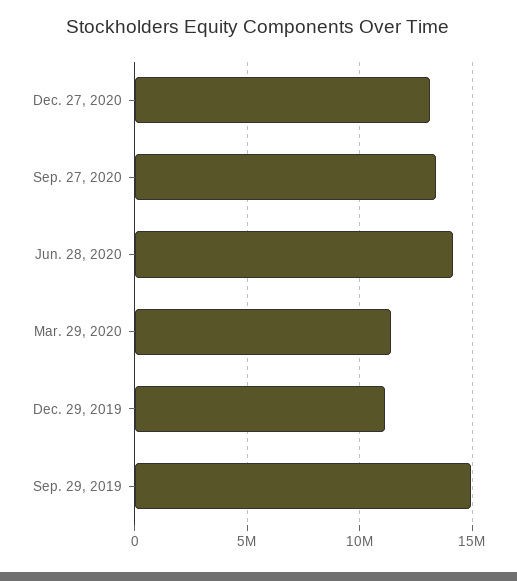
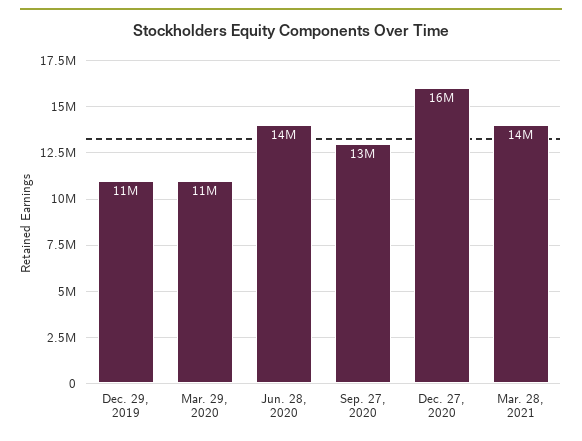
Dec. 27, 2020: 13000000 -> 16000000
Sep. 29, 2019: 15000000 -> none
Mar. 28, 2021: none -> 14000000

